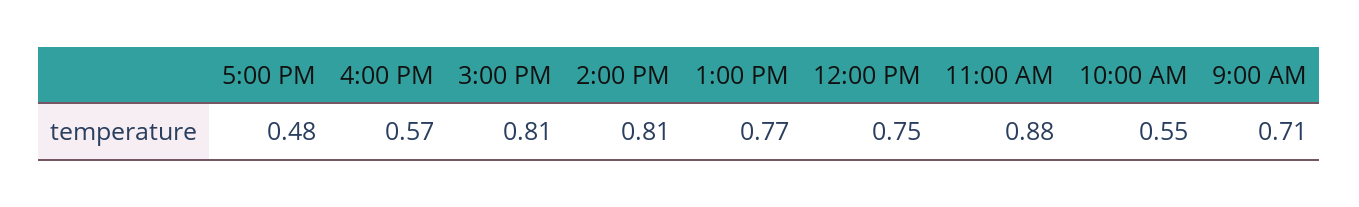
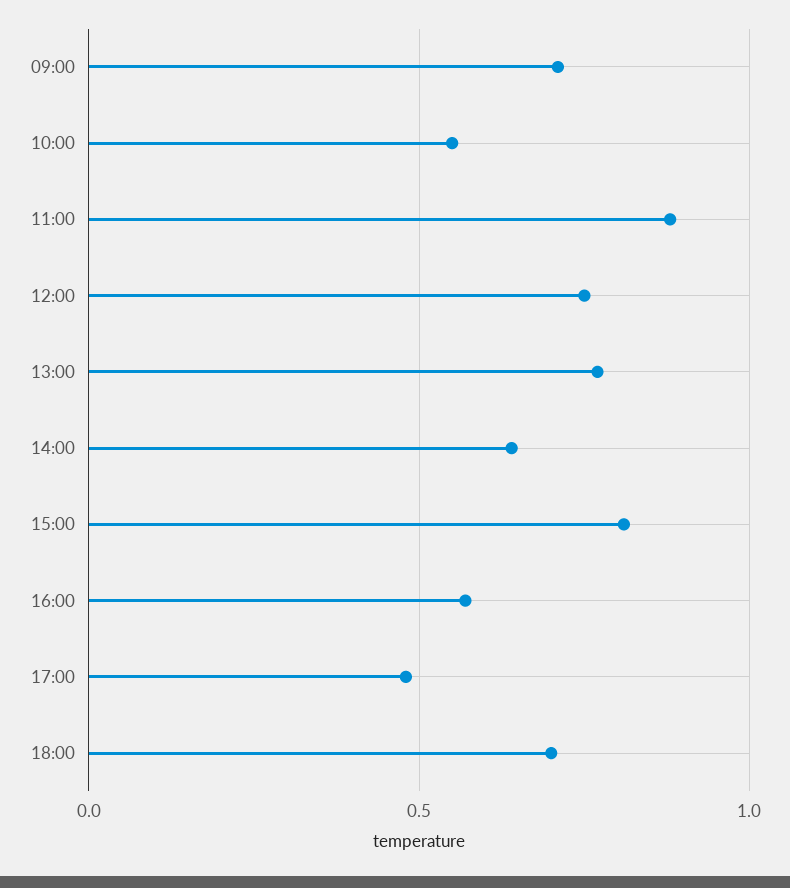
2:00 PM: 0.81 -> 0.65
18:00: none -> 0.7

